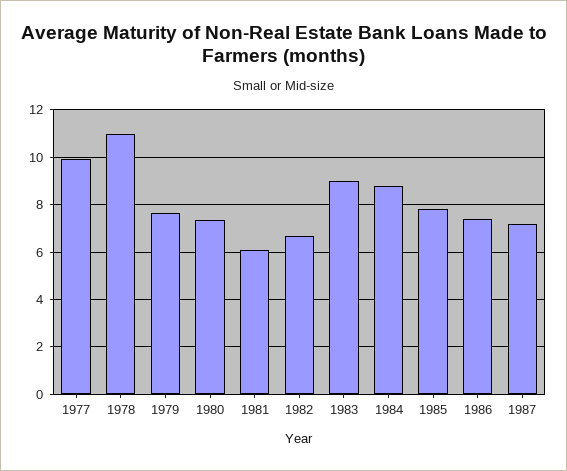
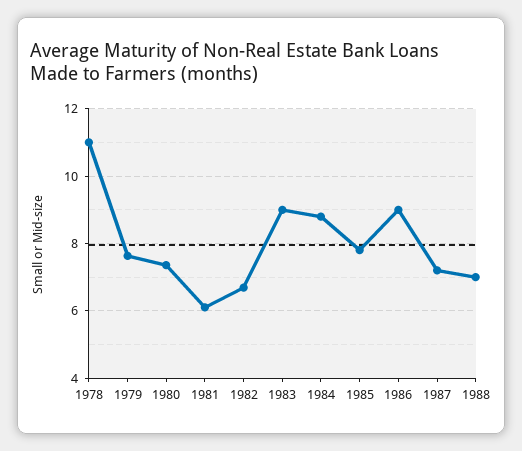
1977: 10 -> none
1986: 7.5 -> 9
1988: none -> 7

